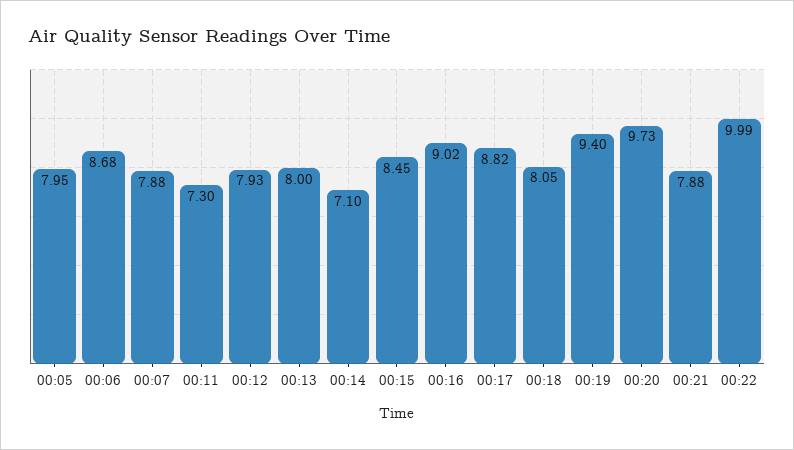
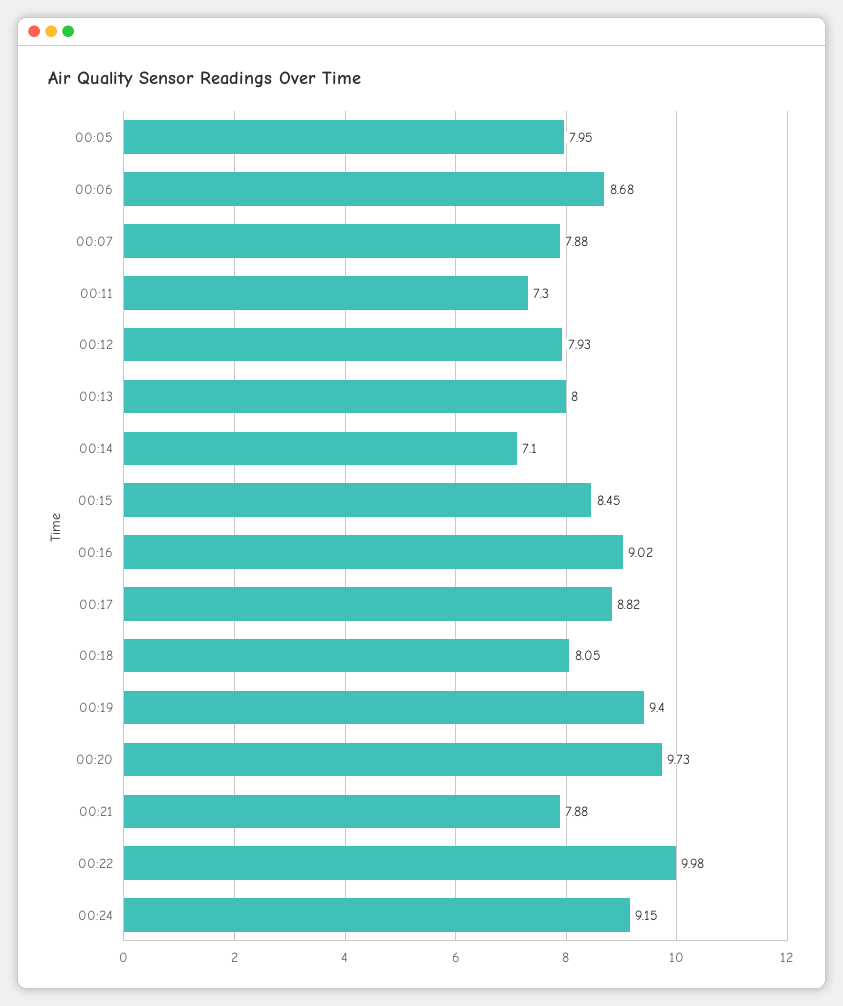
00:22: 9.99 -> 9.98
00:24: none -> 9.15

